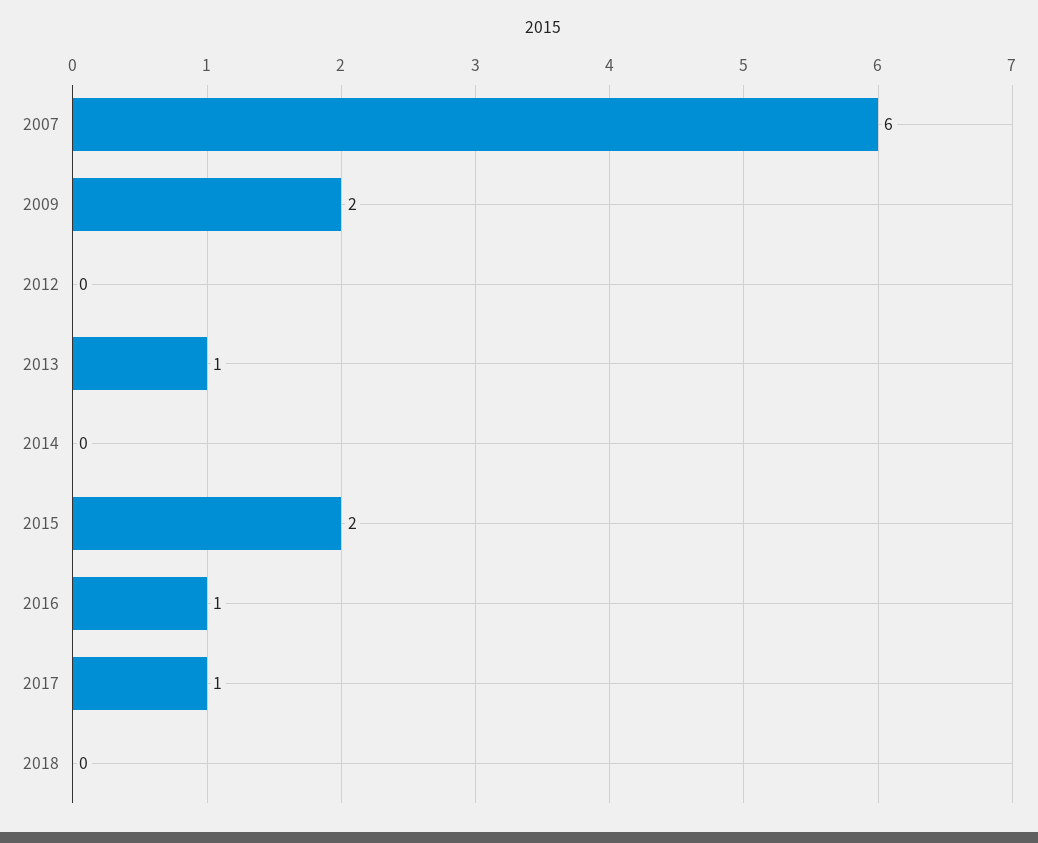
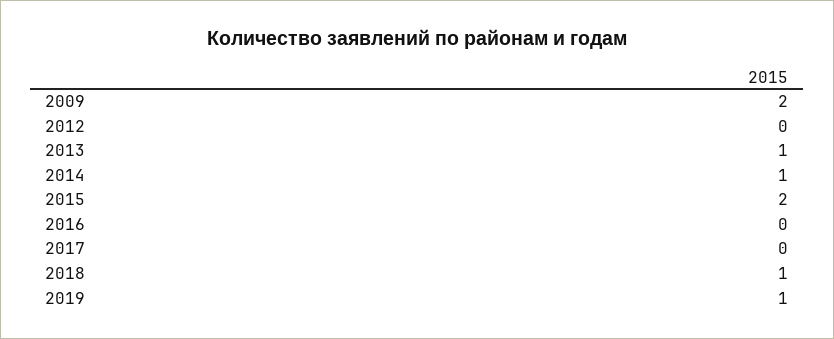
2007: 6 -> none
2014: 0 -> 1
2016: 1 -> 0
2017: 1 -> 0
2018: 0 -> 1
2019: none -> 1

